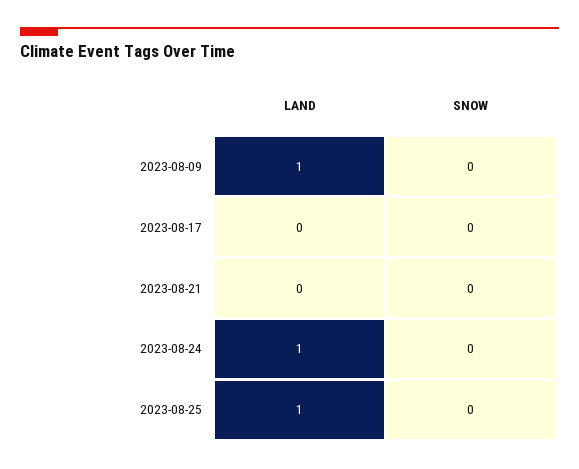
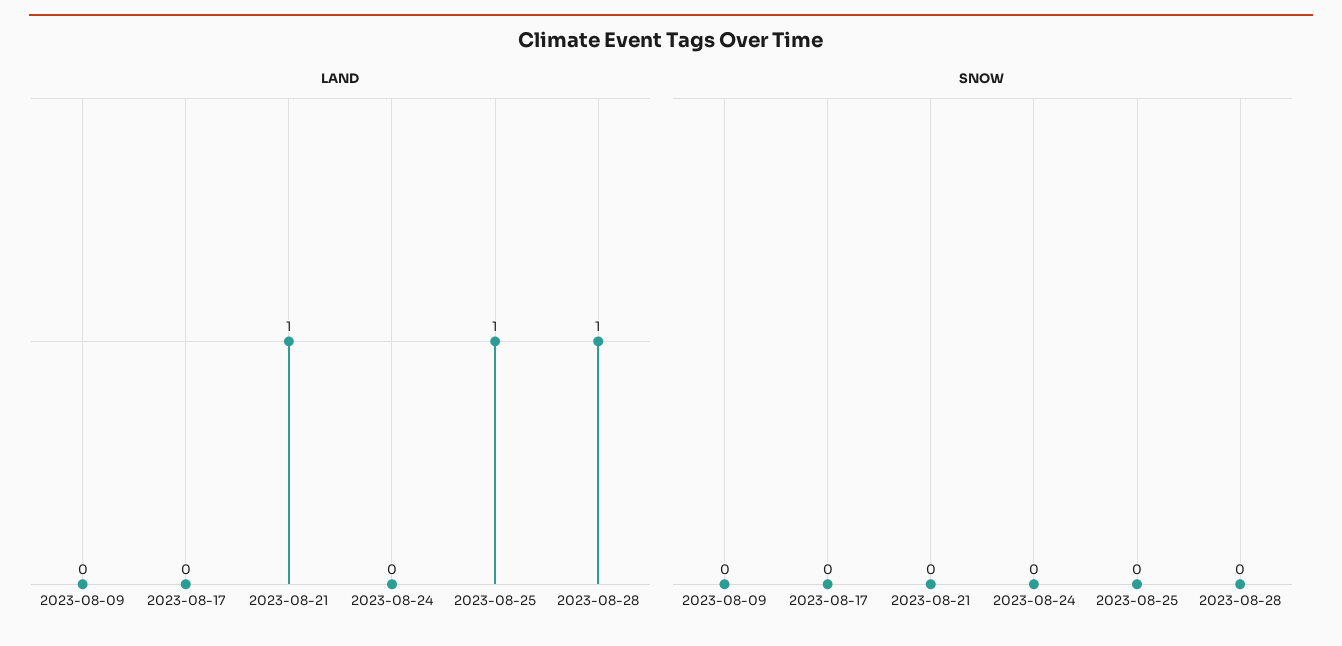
LAND, 2023-08-09: 1 -> 0
LAND, 2023-08-21: 0 -> 1
LAND, 2023-08-24: 1 -> 0
LAND, 2023-08-28: none -> 1
SNOW, 2023-08-28: none -> 0

